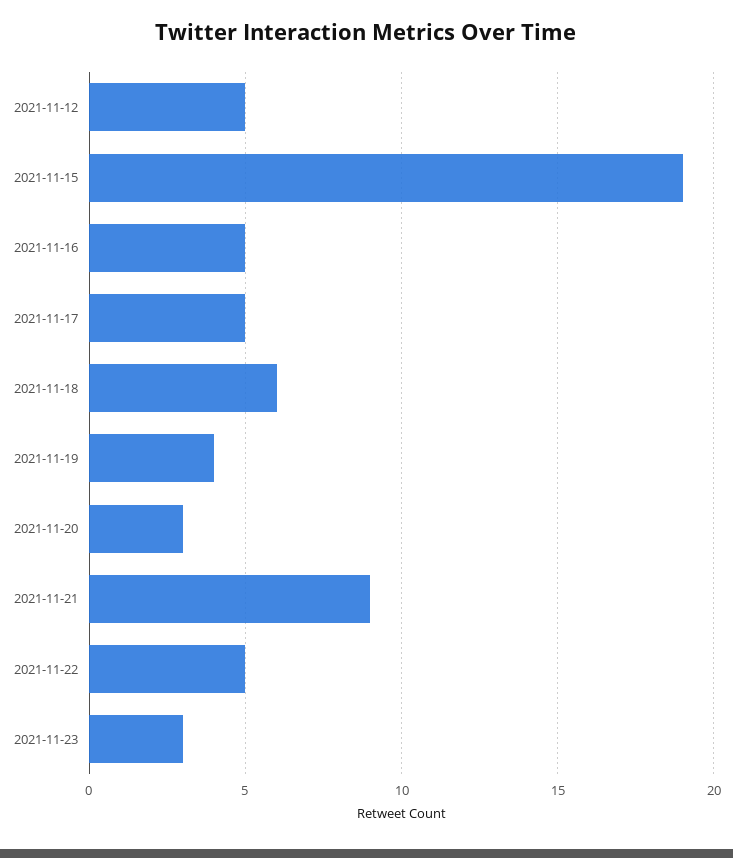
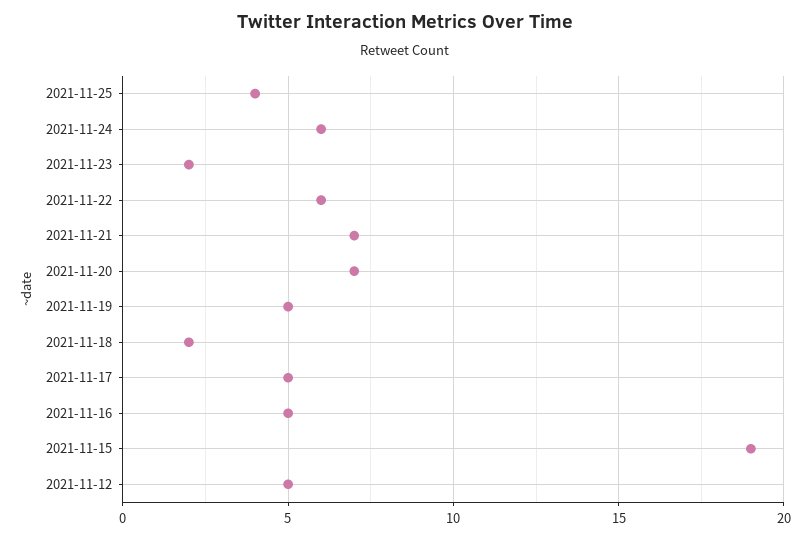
2021-11-18: 6 -> 2
2021-11-19: 4 -> 5
2021-11-20: 3 -> 7
2021-11-21: 9 -> 7
2021-11-22: 5 -> 6
2021-11-23: 3 -> 2
2021-11-25: none -> 4
2021-11-24: none -> 6

